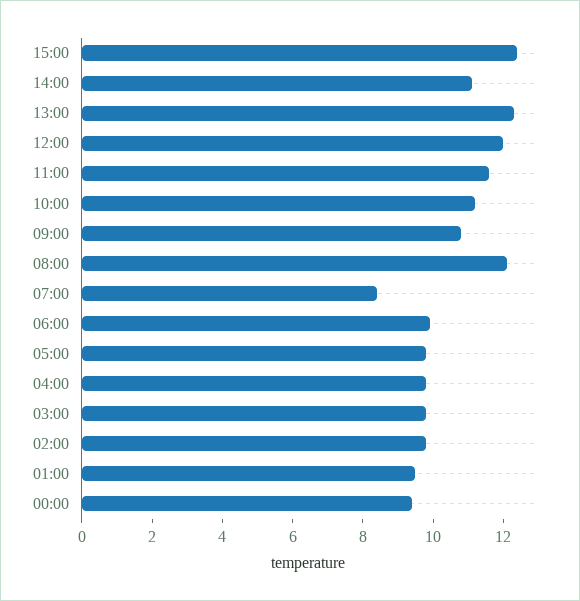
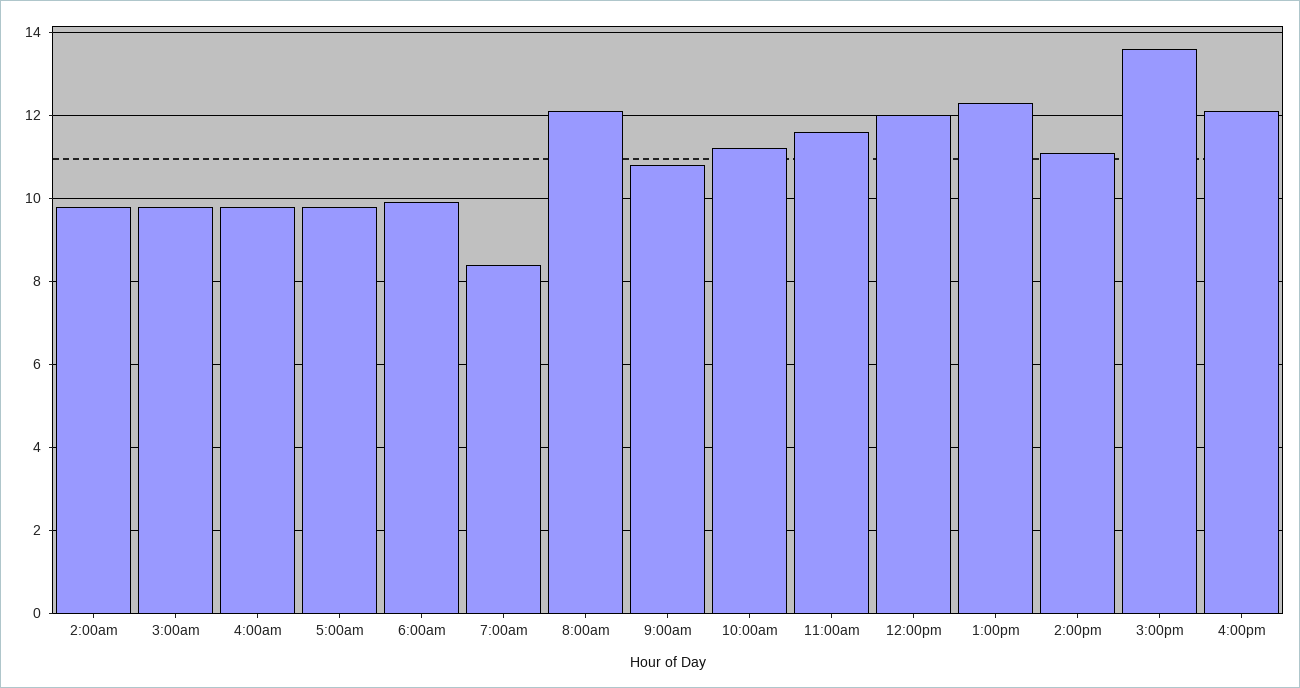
15:00: 12.5 -> 13.5
01:00: 9.5 -> none
00:00: 9.5 -> none
4:00pm: none -> 12

